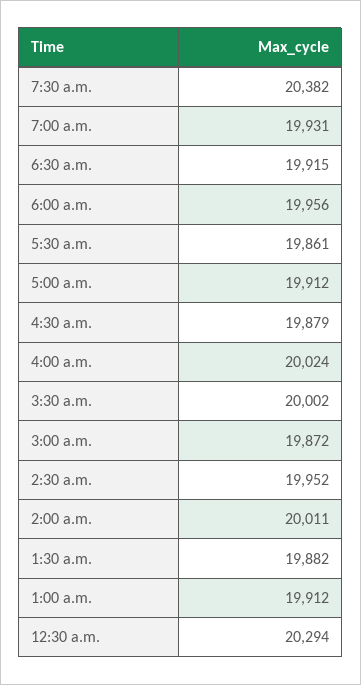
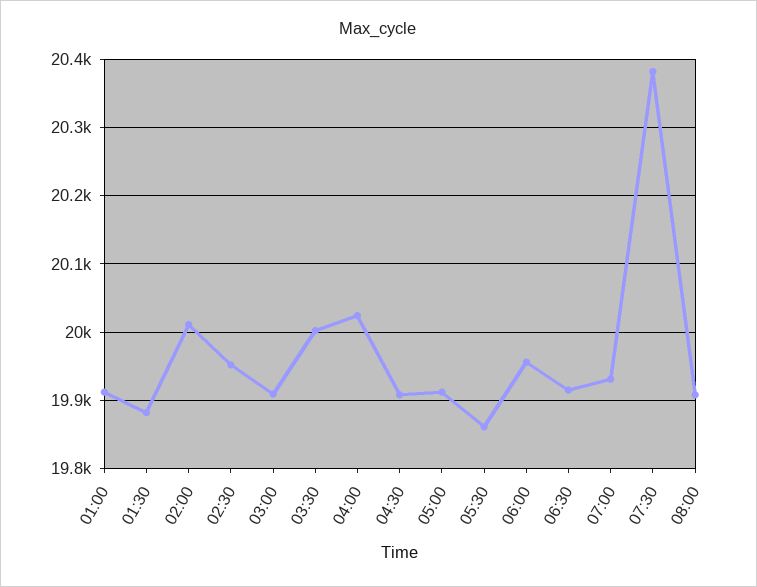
4:30 a.m.: 19879 -> 19910
3:00 a.m.: 19872 -> 19910
12:30 a.m.: 20294 -> none
08:00: none -> 19910

